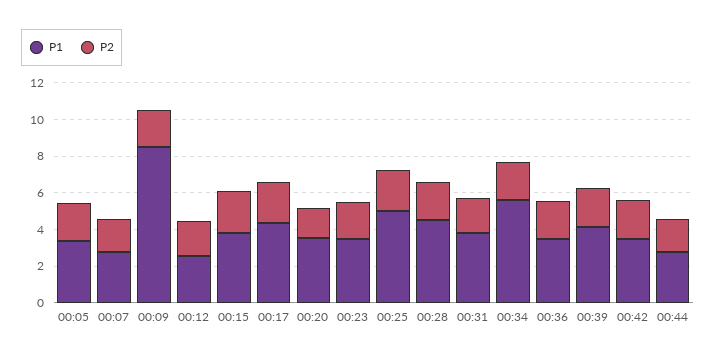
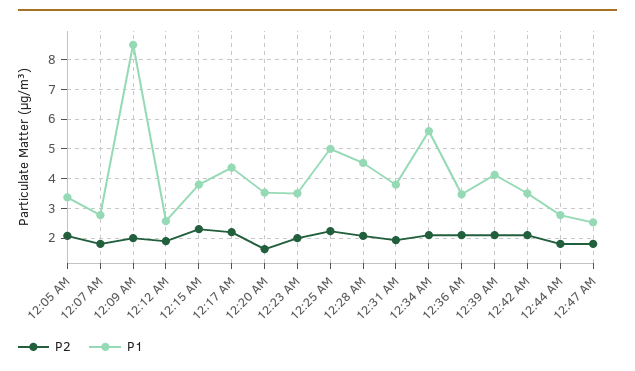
P2, 12:47 AM: none -> 1.75
P1, 12:47 AM: none -> 2.5

